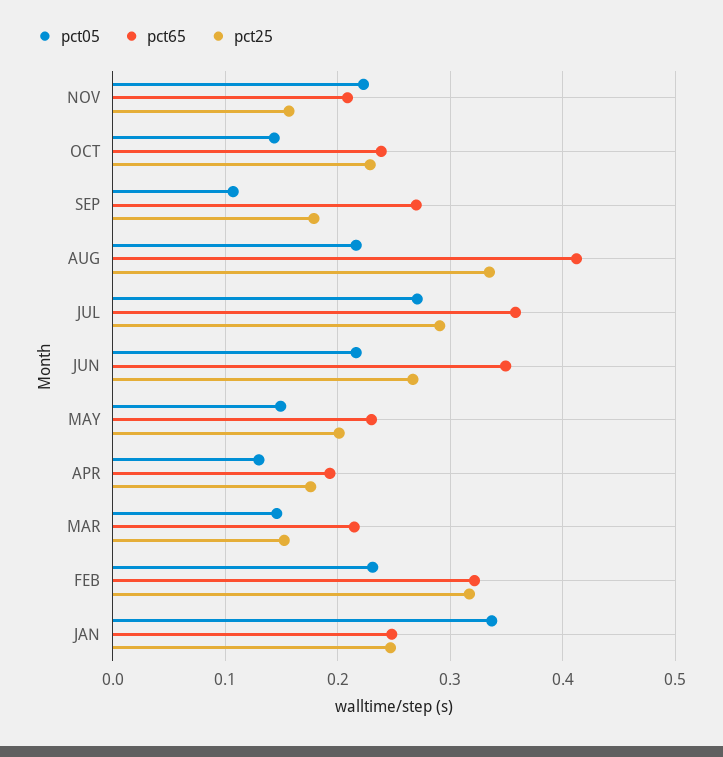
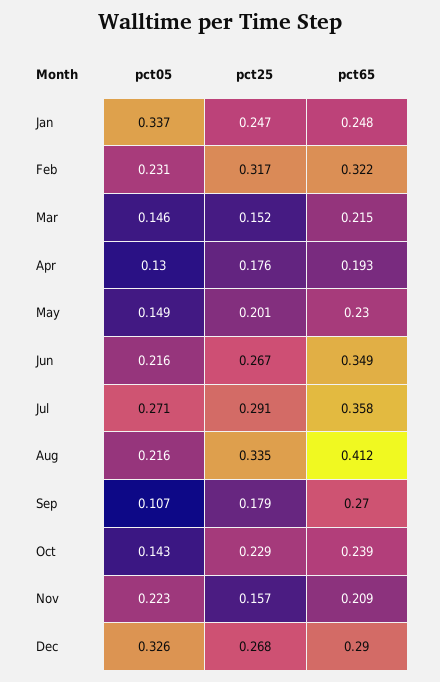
pct05, Dec: none -> 0.326
pct25, Dec: none -> 0.268
pct65, Dec: none -> 0.29

